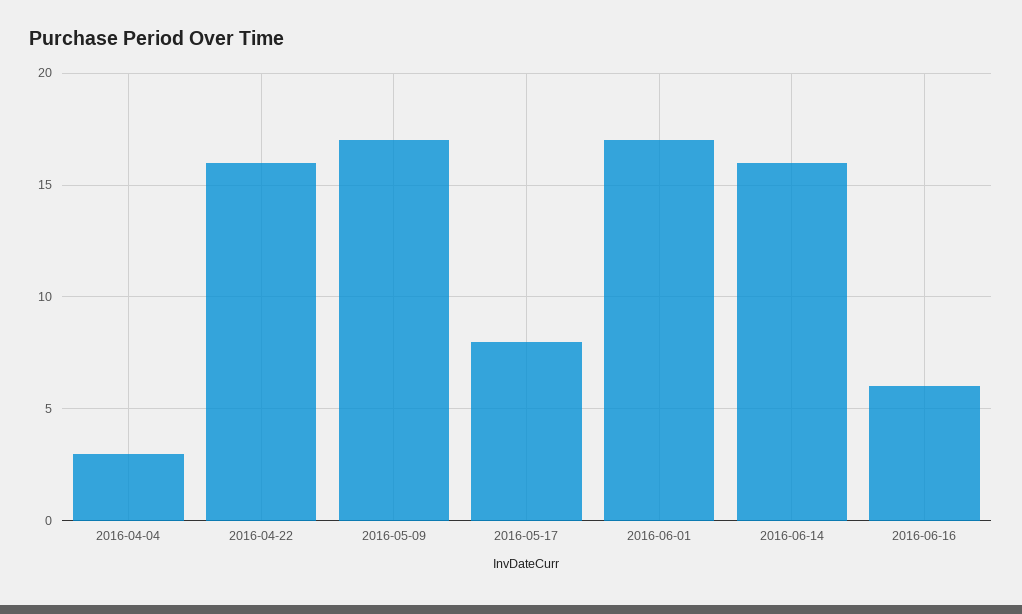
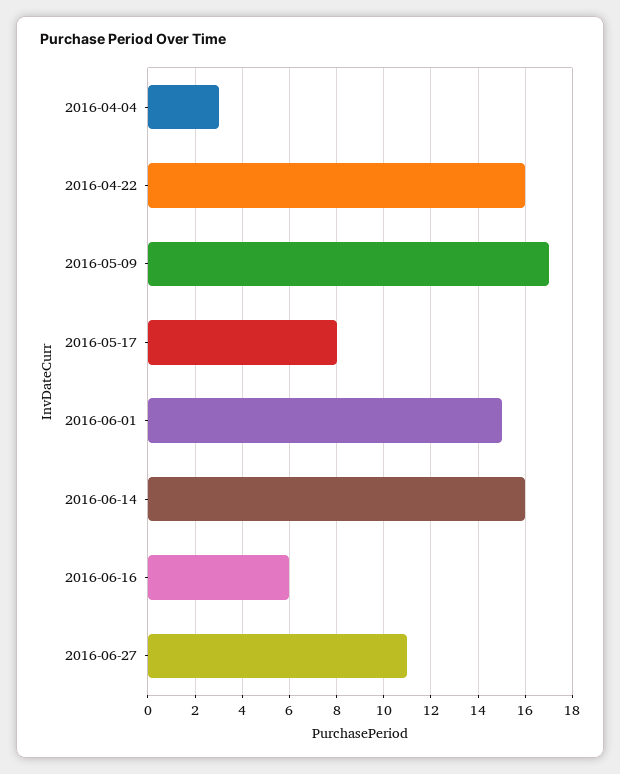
2016-06-01: 17 -> 15
2016-06-27: none -> 11

